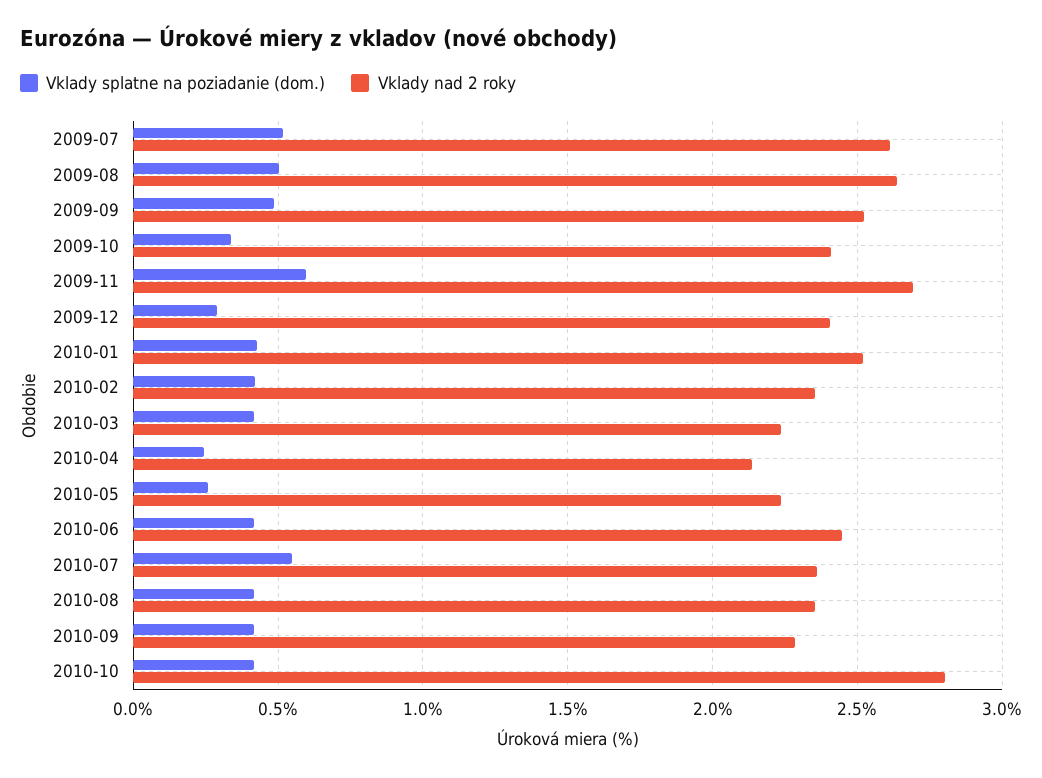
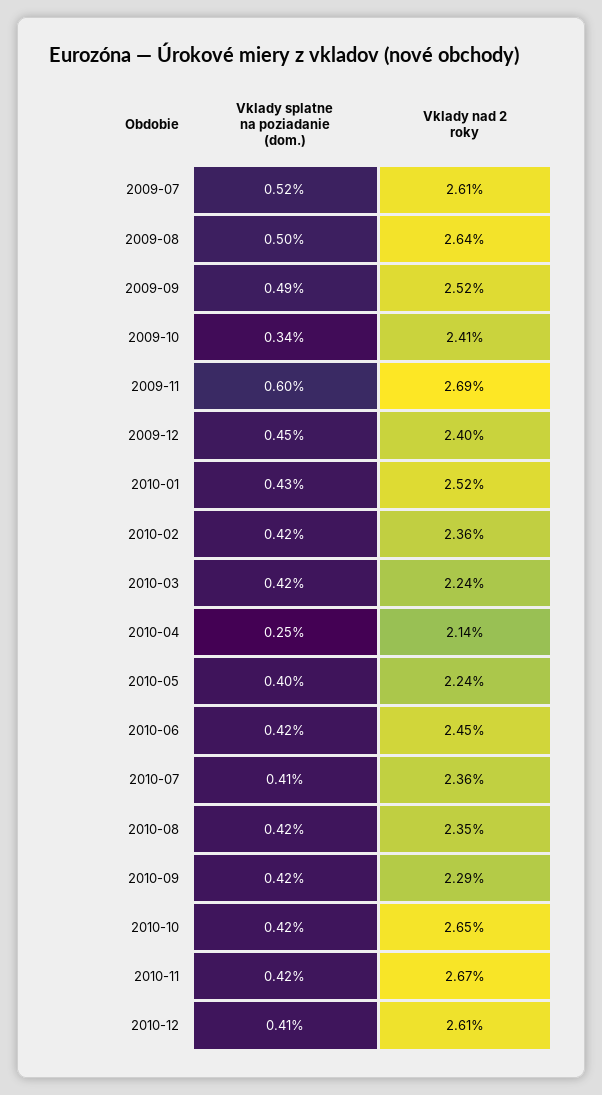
Vklady splatne na poziadanie (dom.), 2009-12: 0.3 -> 0.45
Vklady splatne na poziadanie (dom.), 2010-05: 0.25 -> 0.4
Vklady splatne na poziadanie (dom.), 2010-07: 0.55 -> 0.41
Vklady nad 2 roky, 2010-10: 2.8 -> 2.65
Vklady splatne na poziadanie (dom.), 2010-11: none -> 0.42
Vklady nad 2 roky, 2010-11: none -> 2.67
Vklady splatne na poziadanie (dom.), 2010-12: none -> 0.41
Vklady nad 2 roky, 2010-12: none -> 2.61

